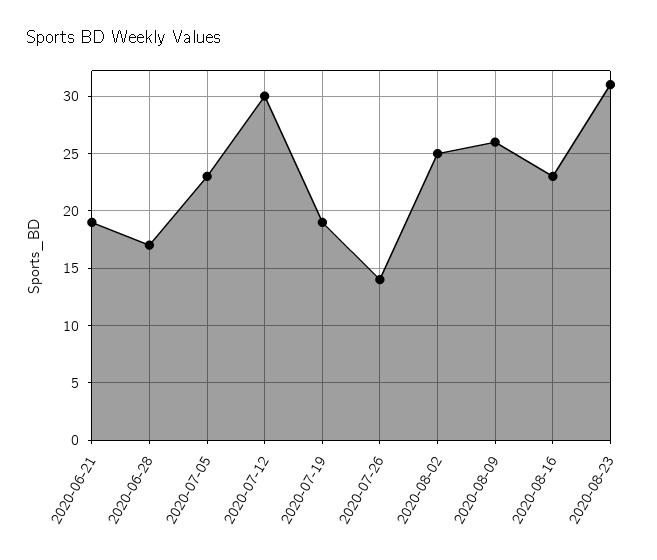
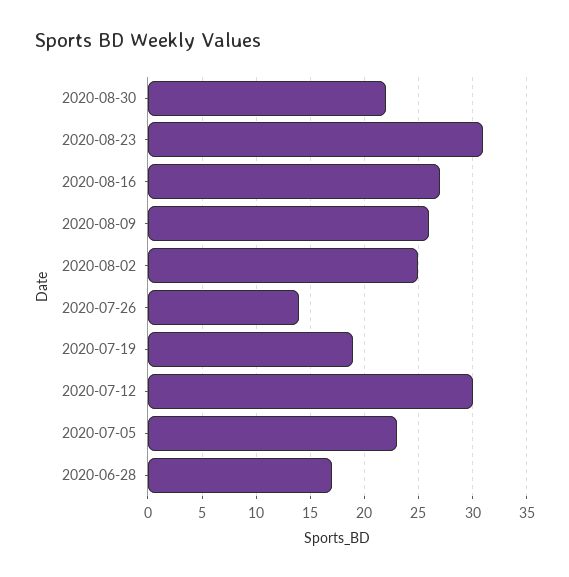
2020-06-21: 19 -> none
2020-08-16: 23 -> 27
2020-08-30: none -> 22

